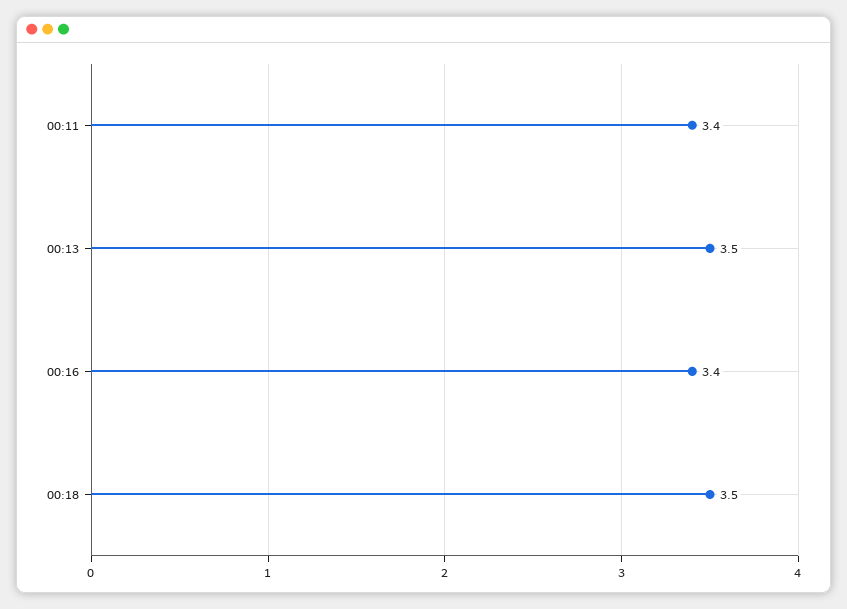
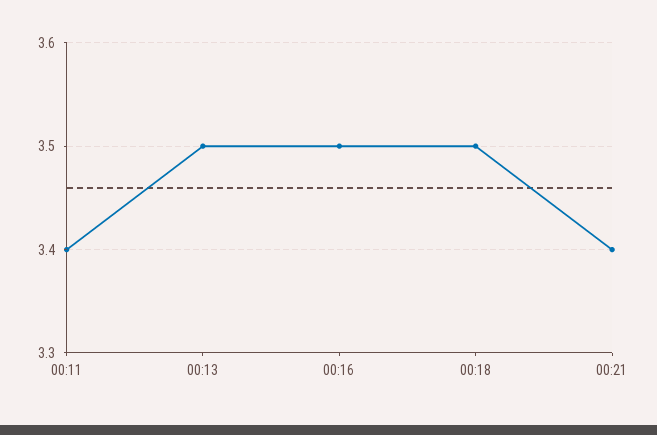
00:16: 3.4 -> 3.5
00:21: none -> 3.4

